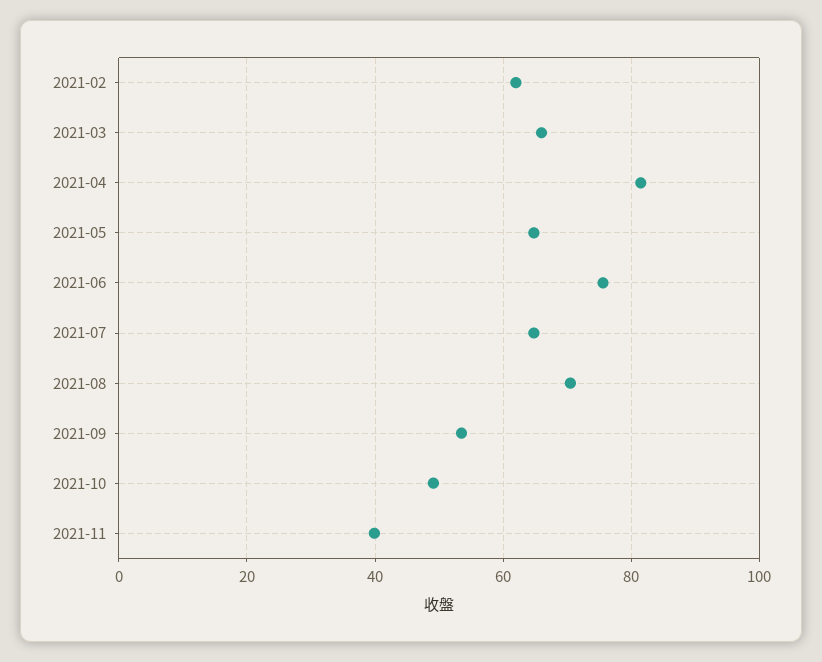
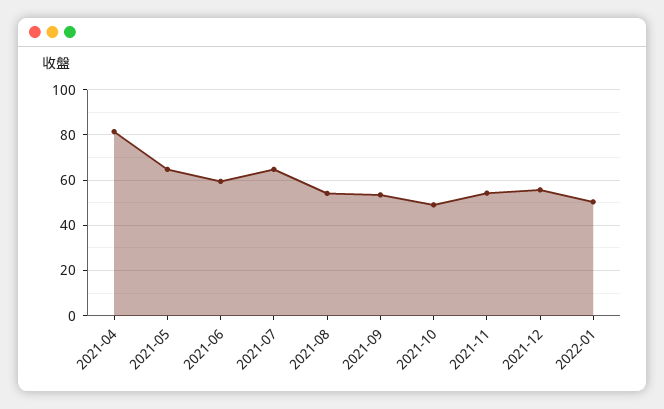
2021-02: 62 -> none
2021-03: 66 -> none
2021-06: 76 -> 60
2021-08: 70 -> 55
2021-11: 40 -> 55
2021-12: none -> 55
2022-01: none -> 50

